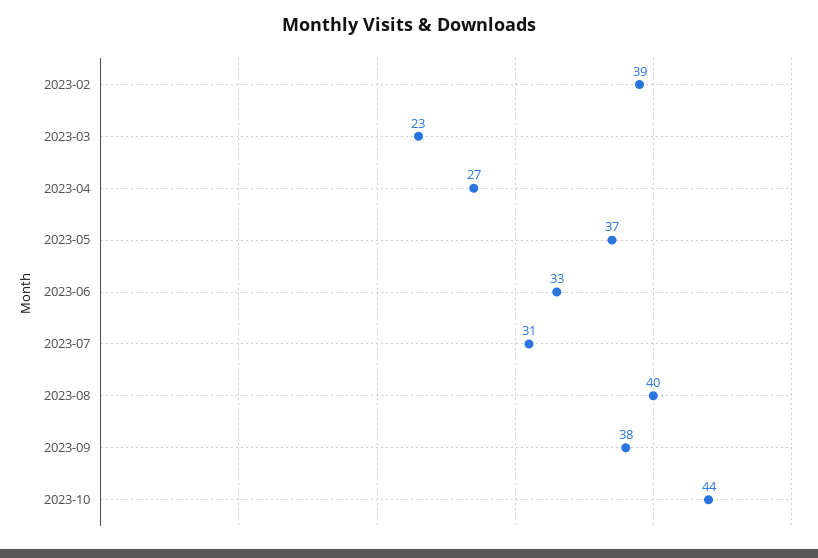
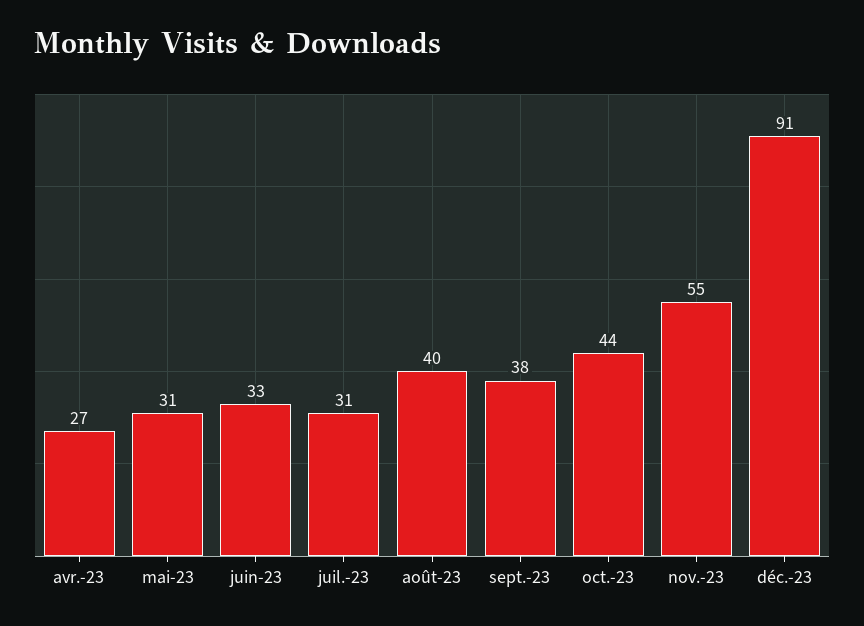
2023-02: 39 -> none
2023-03: 23 -> none
2023-05: 37 -> 31
nov.-23: none -> 55
déc.-23: none -> 91

